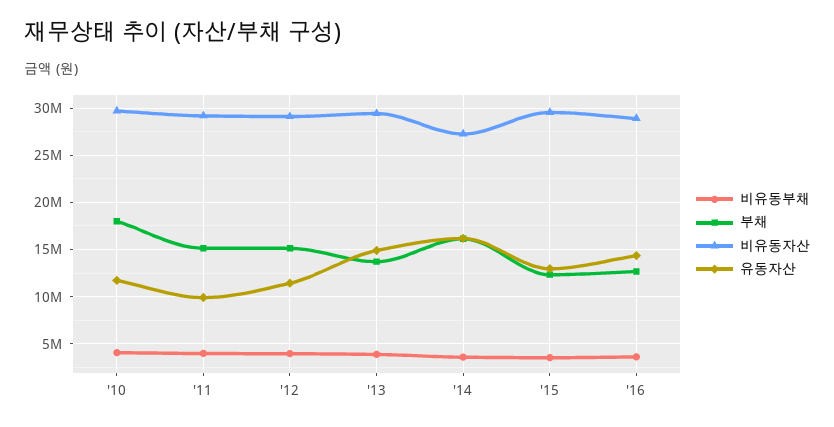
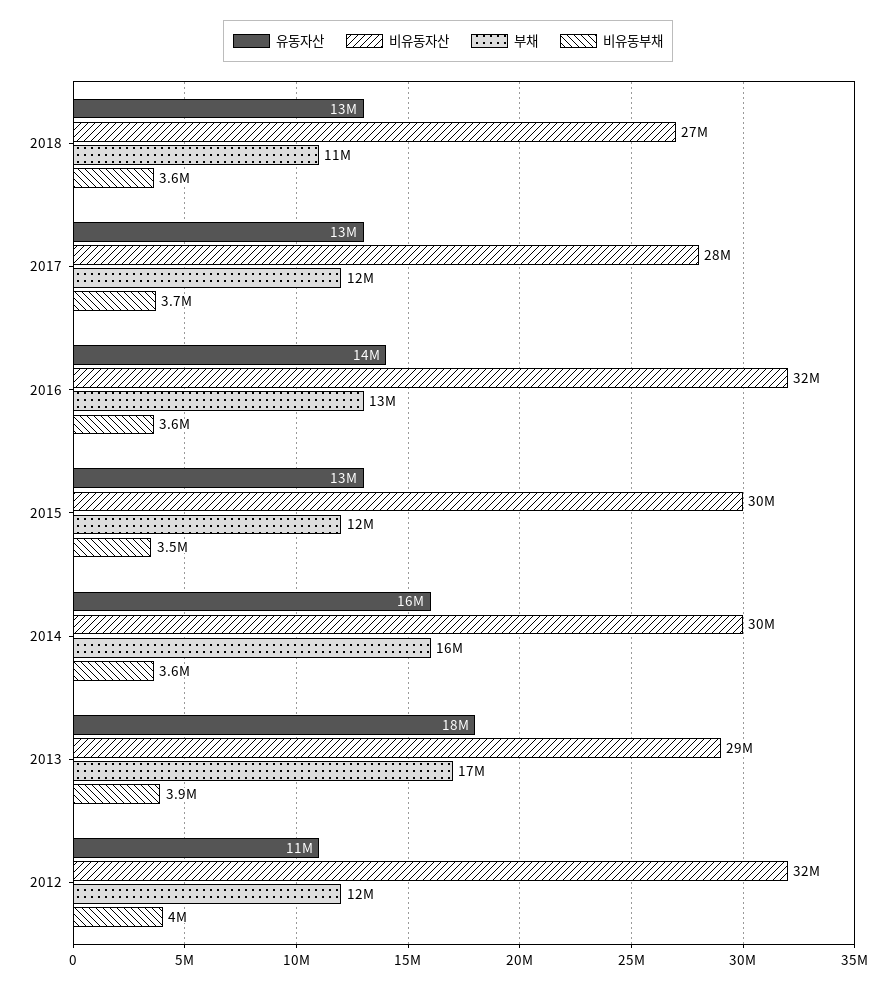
비유동부채, '10: 4000000 -> none
부채, '10: 18000000 -> none
비유동자산, '10: 30000000 -> none
유동자산, '10: 12000000 -> none
비유동부채, '11: 4000000 -> none
부채, '11: 15000000 -> none
비유동자산, '11: 29000000 -> none
유동자산, '11: 10000000 -> none
부채, '12: 15000000 -> 12000000
비유동자산, '12: 29000000 -> 32000000
부채, '13: 14000000 -> 17000000
유동자산, '13: 15000000 -> 18000000
비유동자산, '14: 27000000 -> 30000000
비유동자산, '16: 29000000 -> 32000000
유동자산, 2018: none -> 13000000
비유동자산, 2018: none -> 27000000
부채, 2018: none -> 11000000
비유동부채, 2018: none -> 3600000
유동자산, 2017: none -> 13000000
비유동자산, 2017: none -> 28000000
부채, 2017: none -> 12000000
비유동부채, 2017: none -> 3700000

